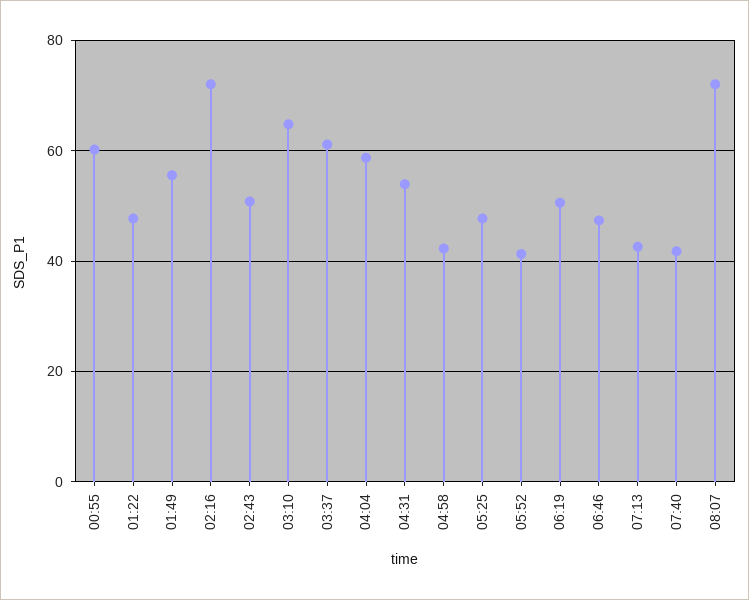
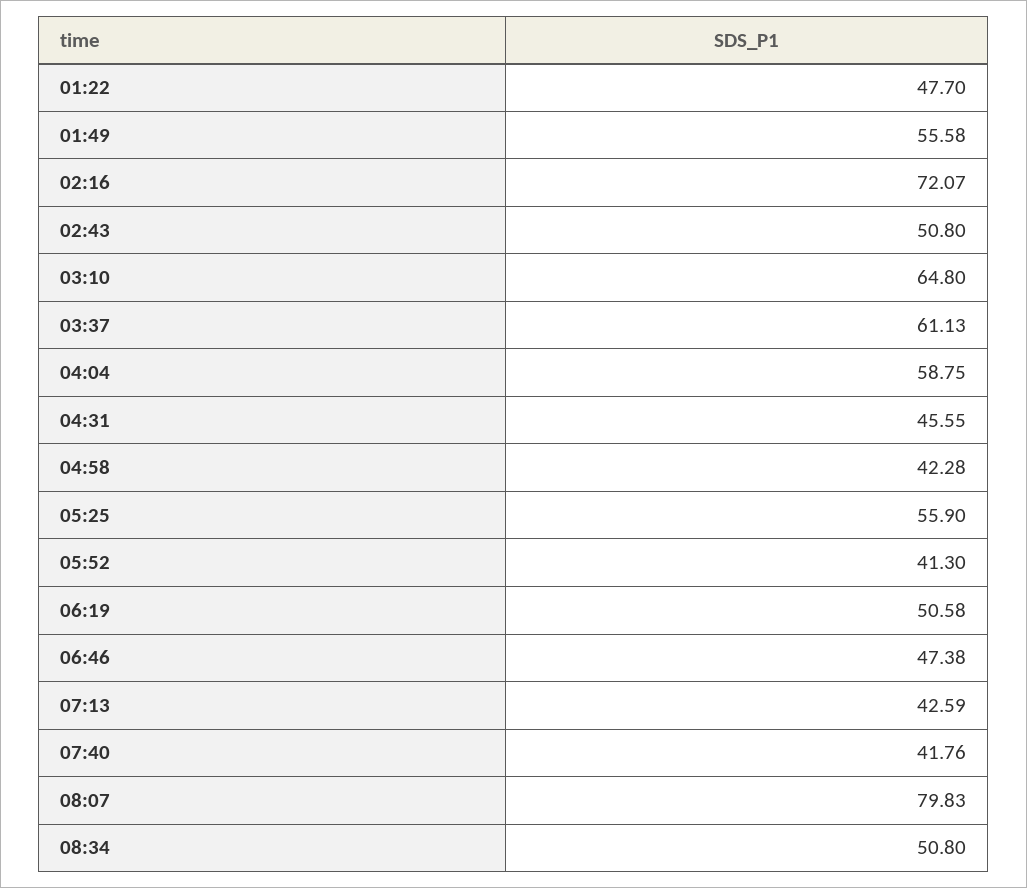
00:55: 60 -> none
04:31: 54 -> 45.55
05:25: 48 -> 55.9
08:07: 72 -> 79.83
08:34: none -> 50.8

